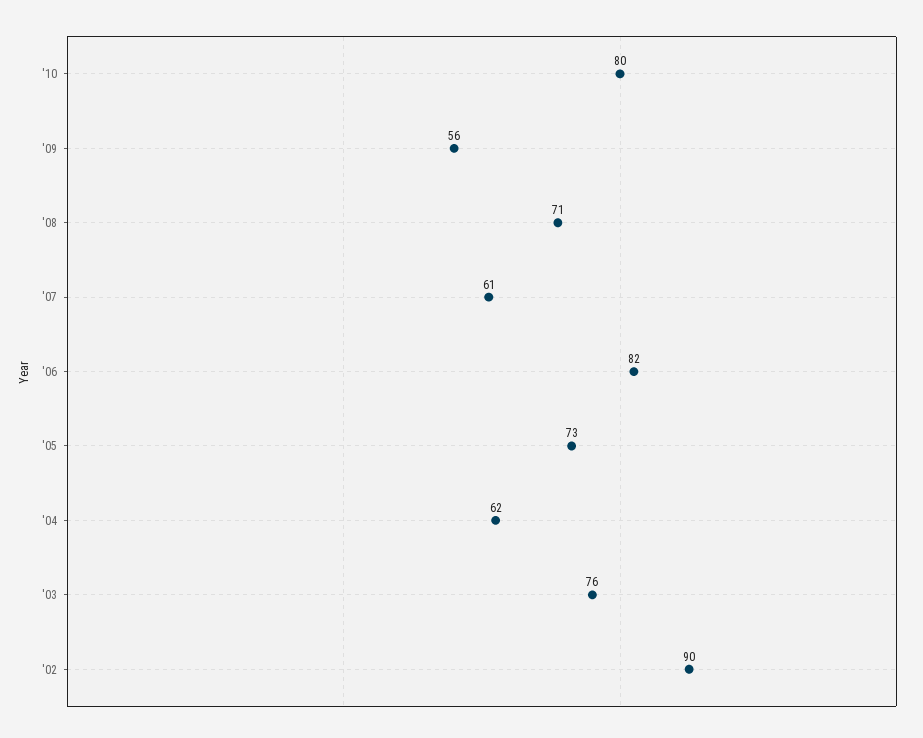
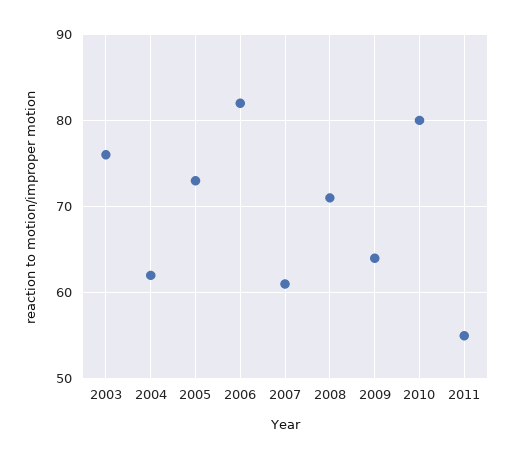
'09: 56 -> 64
'02: 90 -> none
2011: none -> 55

